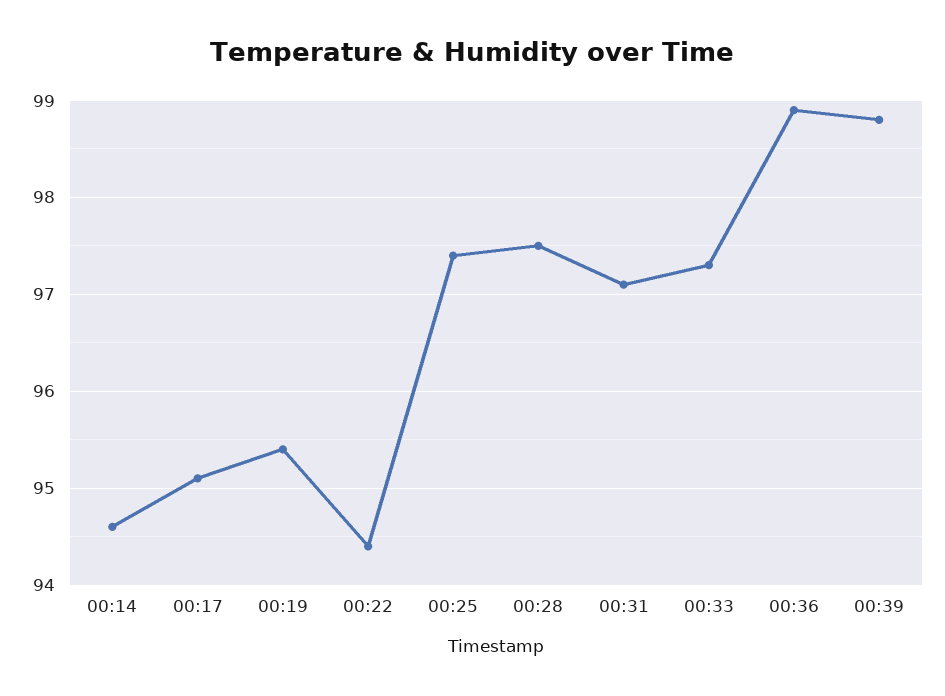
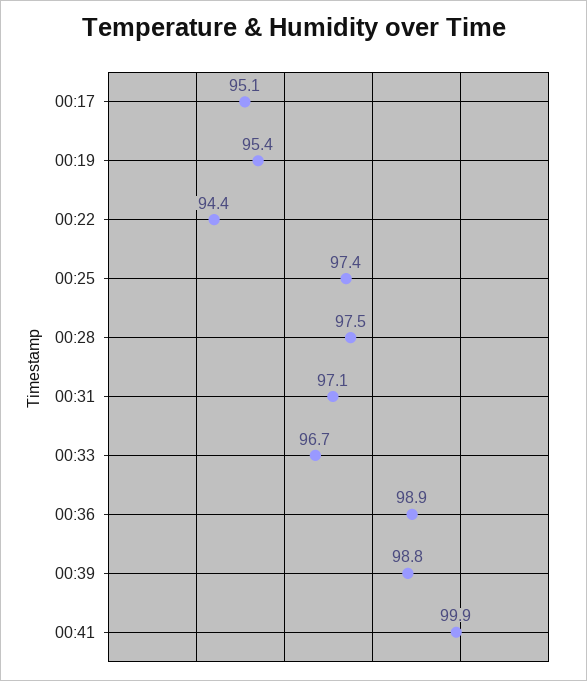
00:14: 94.6 -> none
00:33: 97.3 -> 96.7
00:41: none -> 99.9

